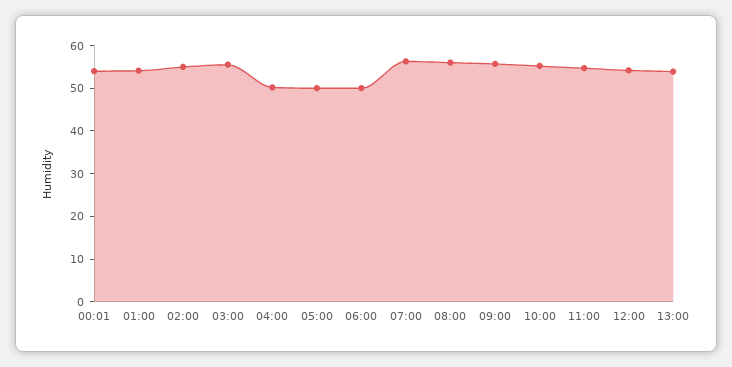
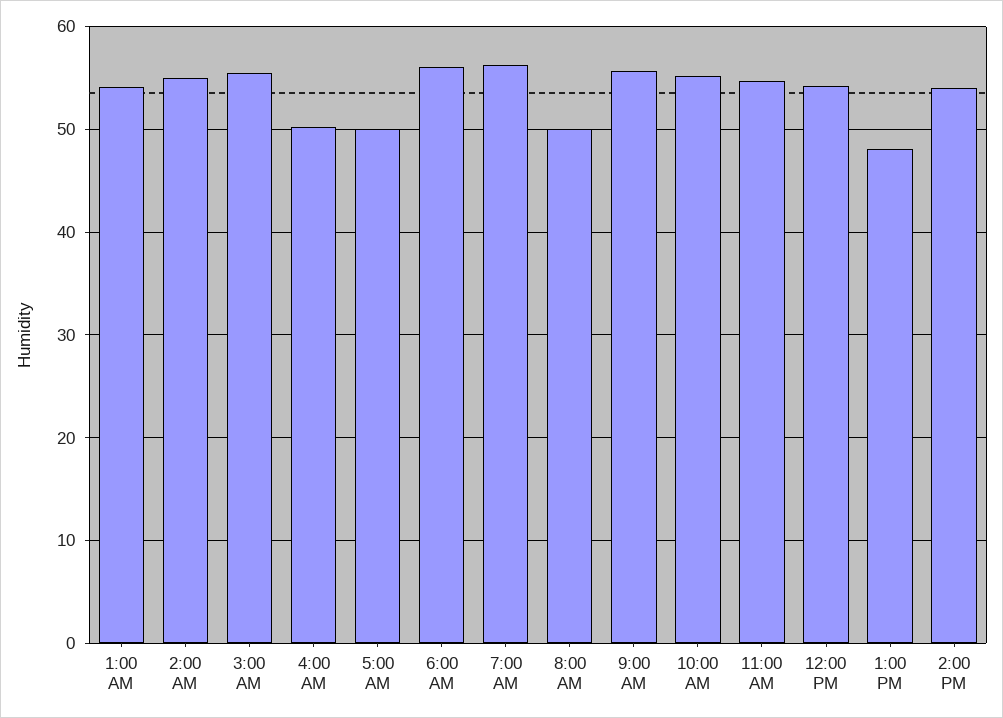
00:01: 54 -> none
06:00: 50 -> 56
08:00: 56 -> 50
13:00: 54 -> 48
2:00 PM: none -> 54

